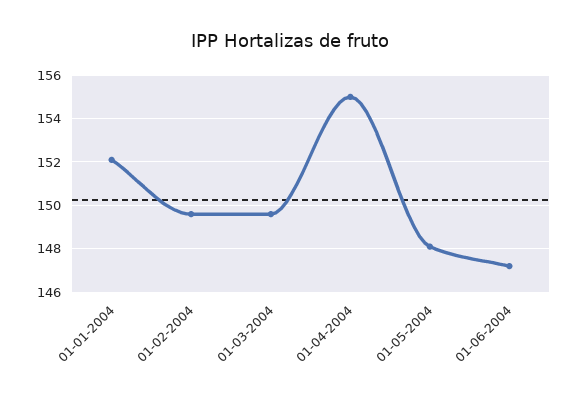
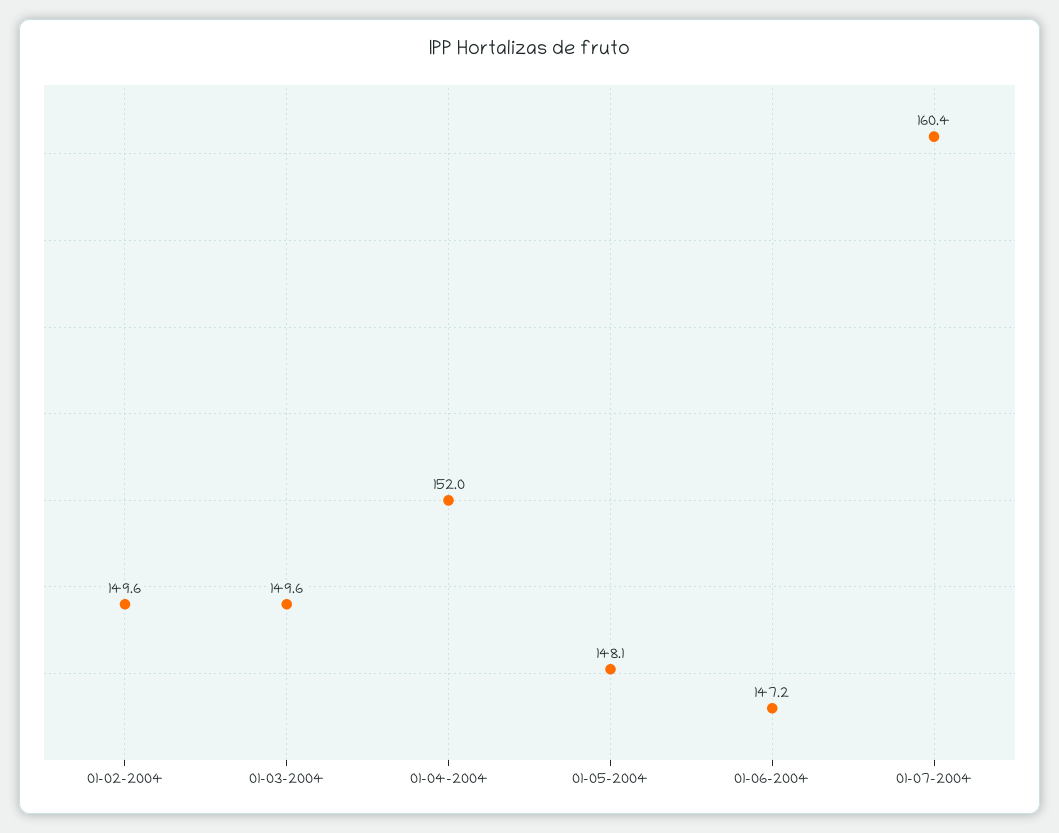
01-01-2004: 152 -> none
01-04-2004: 155 -> 152
01-07-2004: none -> 160.4

